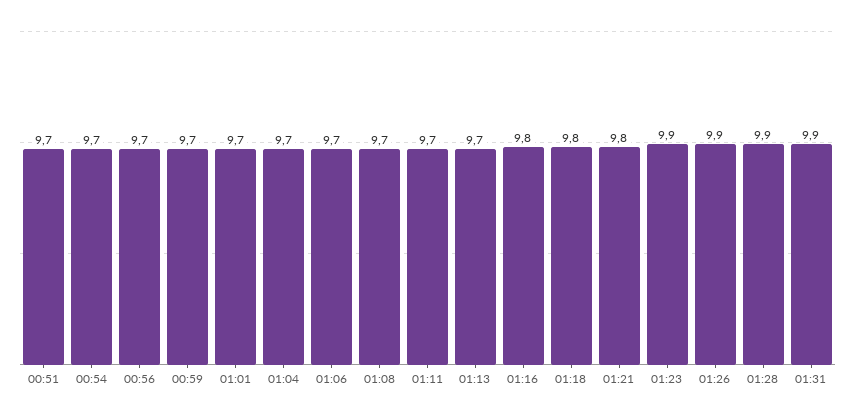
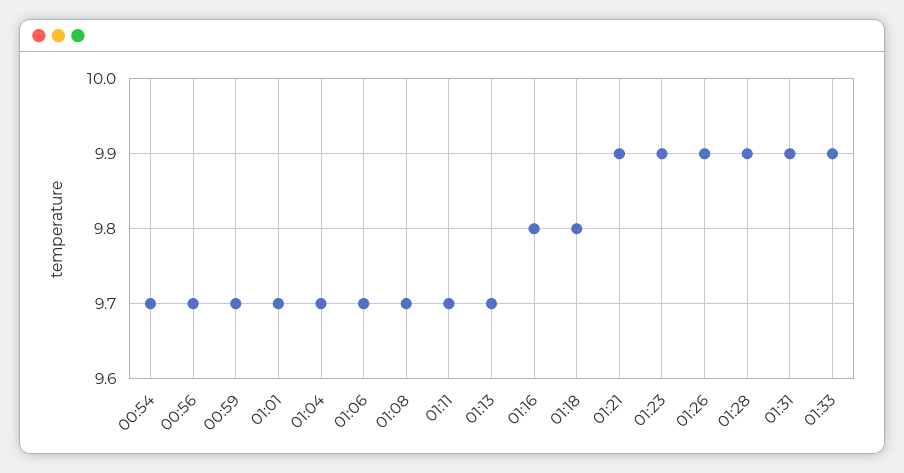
00:51: 9.7 -> none
01:21: 9.8 -> 9.9
01:33: none -> 9.9

